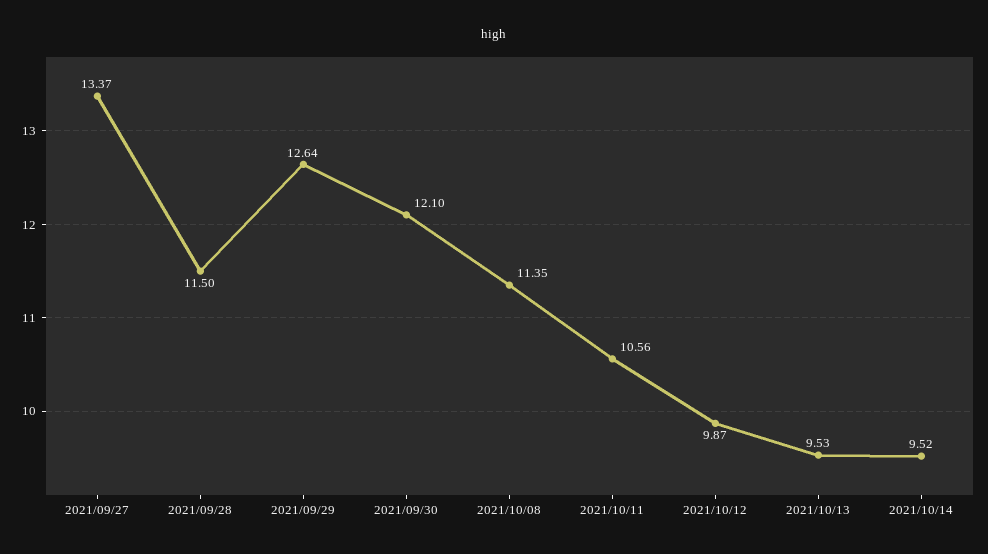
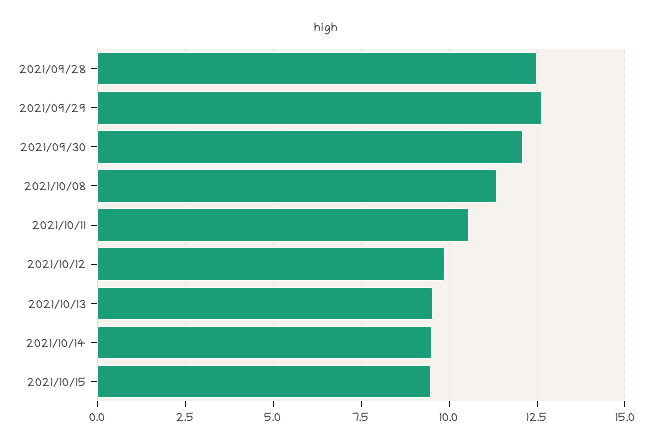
2021/09/27: 13.37 -> none
2021/09/28: 11.5 -> 12.5
2021/10/15: none -> 9.5

